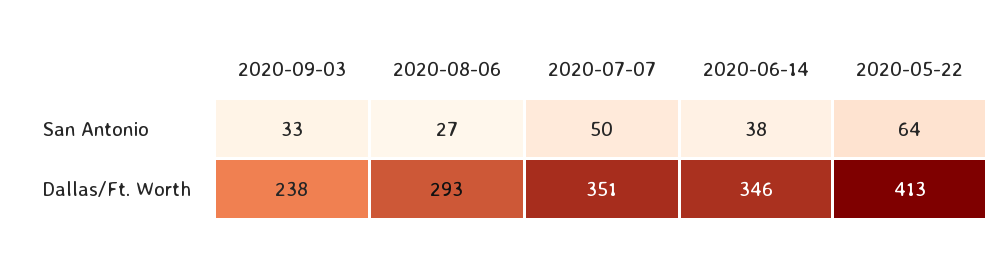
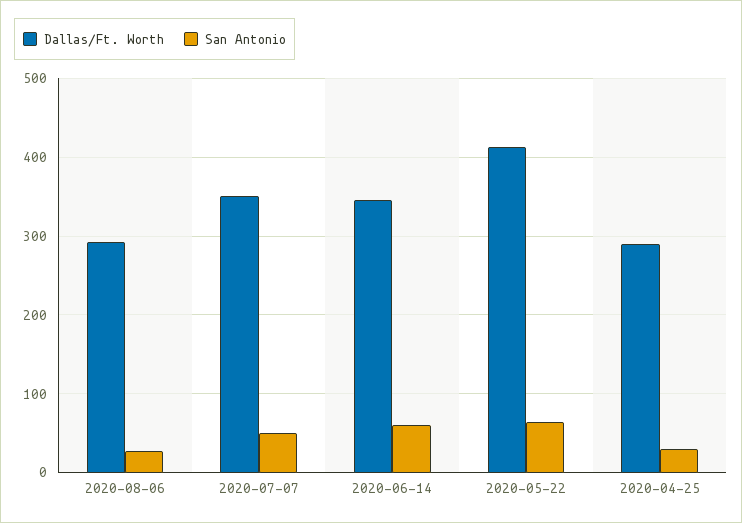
San Antonio, 2020-09-03: 33 -> none
San Antonio, 2020-06-14: 38 -> 60
Dallas/Ft. Worth, 2020-09-03: 238 -> none
Dallas/Ft. Worth, 2020-04-25: none -> 290
San Antonio, 2020-04-25: none -> 30

